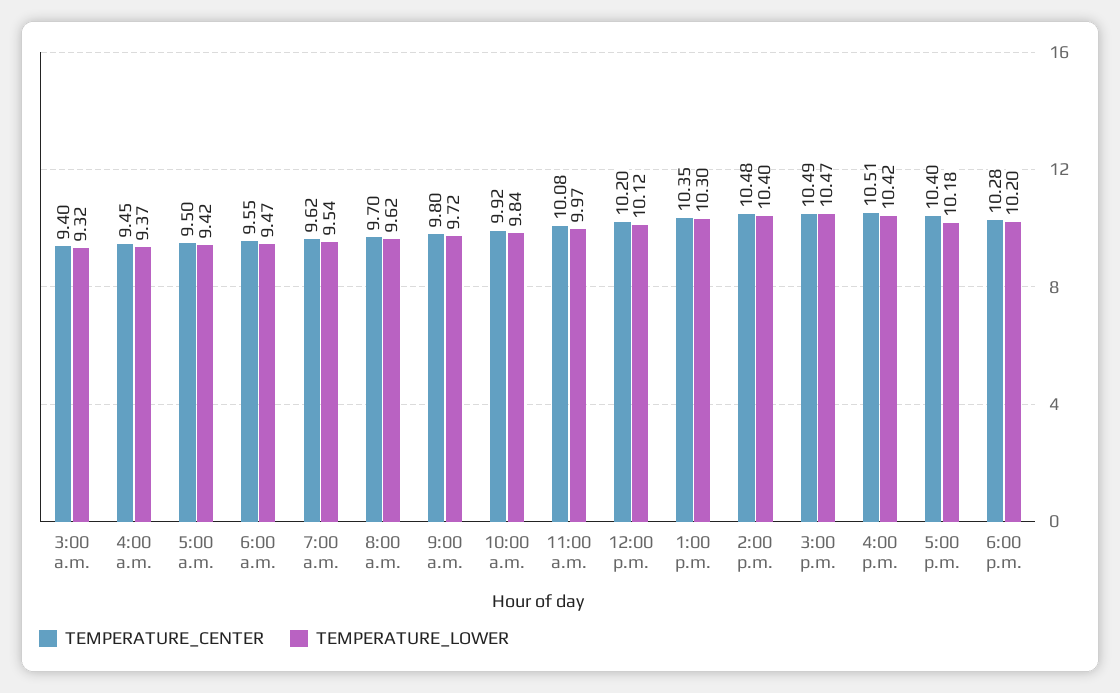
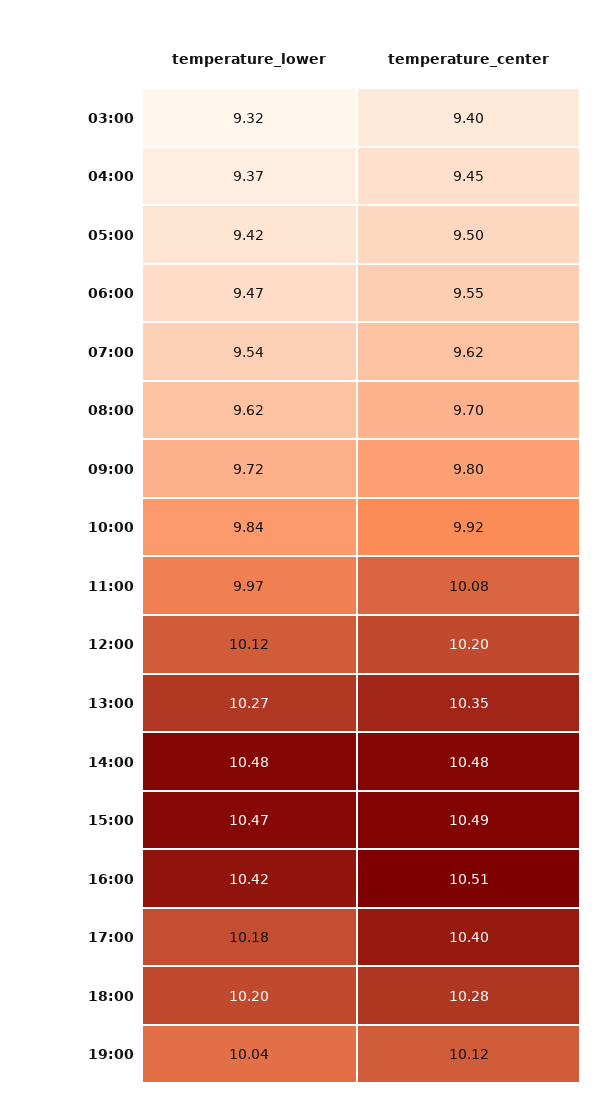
TEMPERATURE_LOWER, 1:00 p.m.: 10.3 -> 10.27
TEMPERATURE_LOWER, 2:00 p.m.: 10.4 -> 10.48
TEMPERATURE_LOWER, 19:00: none -> 10.04
TEMPERATURE_CENTER, 19:00: none -> 10.12

